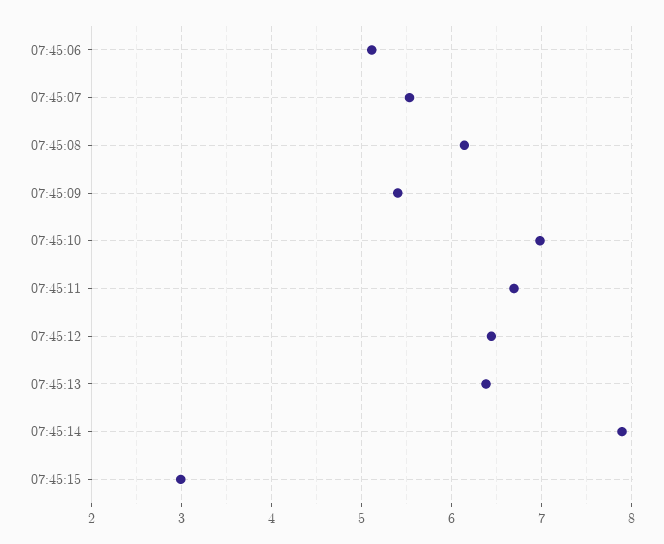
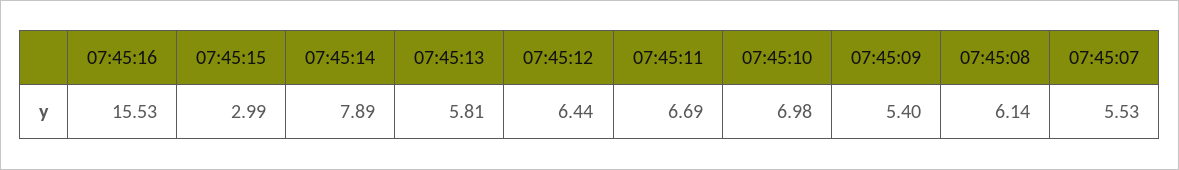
07:45:06: 5.1 -> none
07:45:13: 6.4 -> 5.81
07:45:16: none -> 15.53

